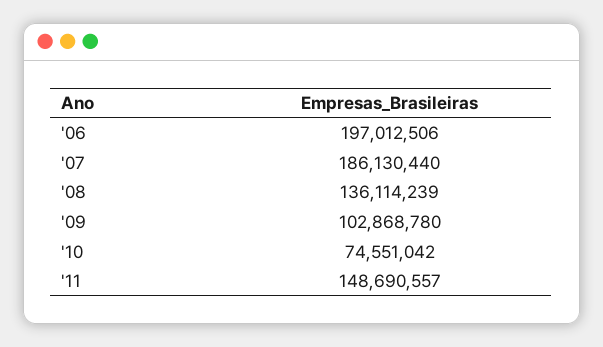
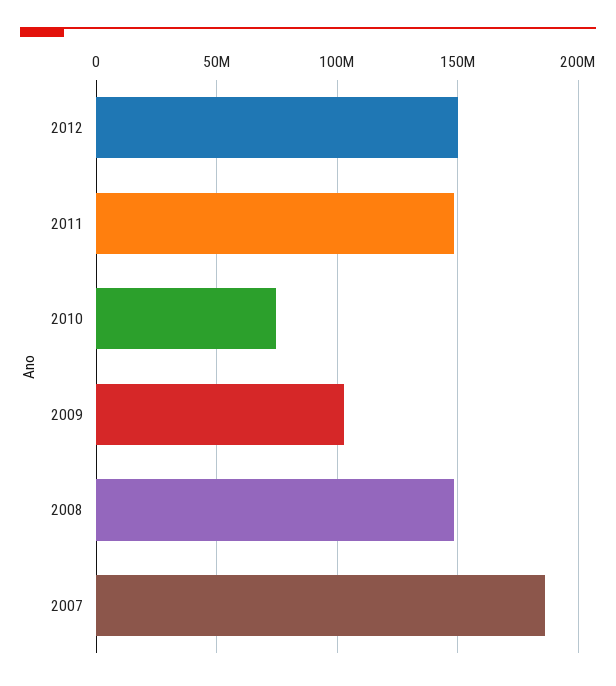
'06: 197012506 -> none
'08: 136114239 -> 150000000
2012: none -> 150000000

